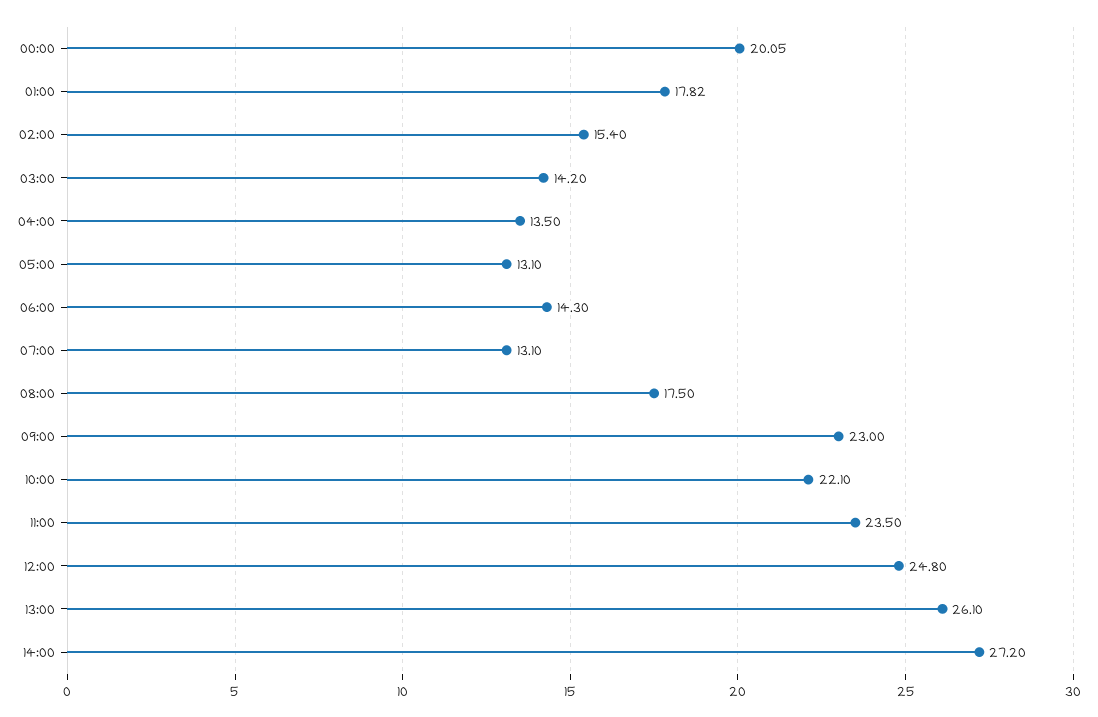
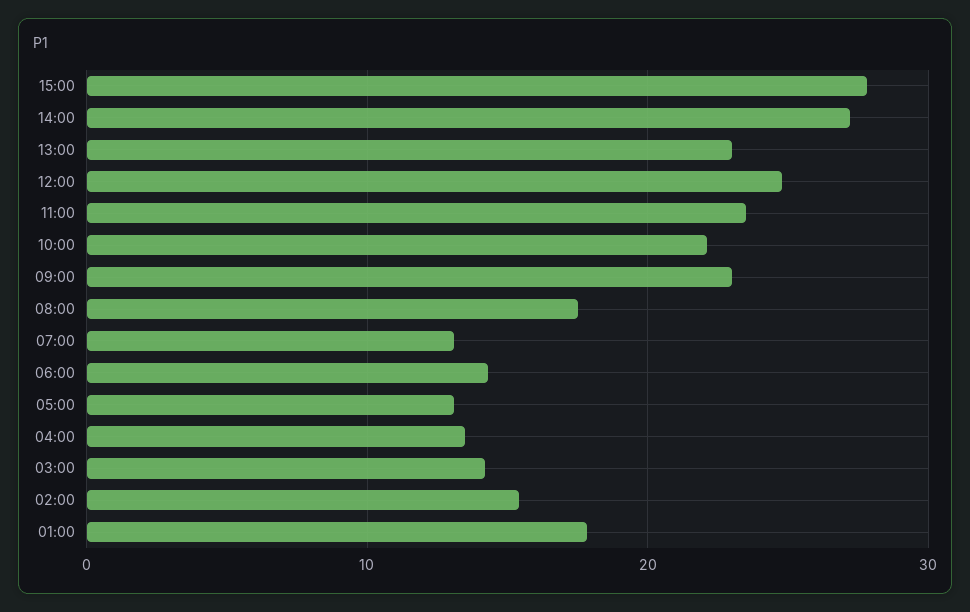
00:00: 20.05 -> none
13:00: 26.1 -> 23
15:00: none -> 28

